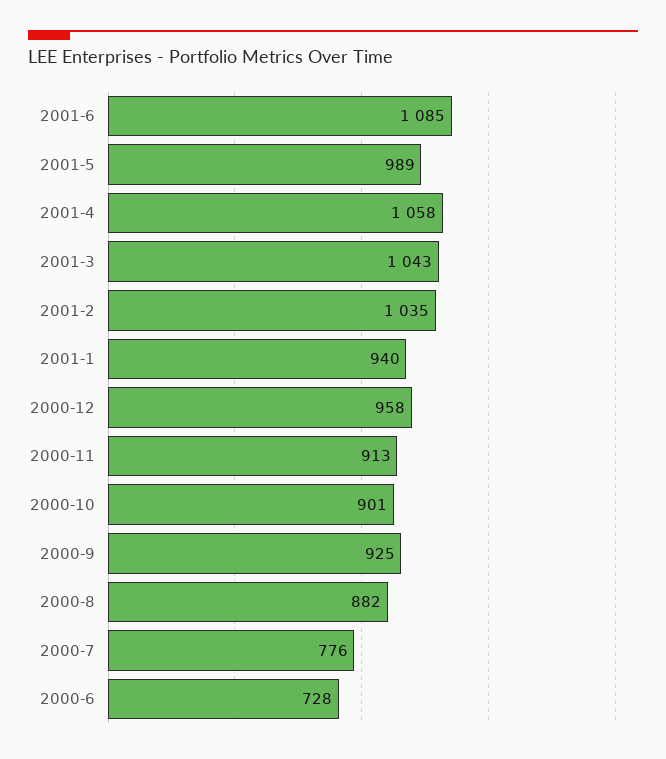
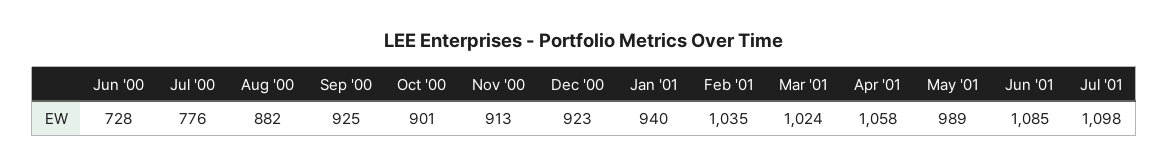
2001-3: 1043 -> 1024
2000-12: 958 -> 923
Jul '01: none -> 1098

